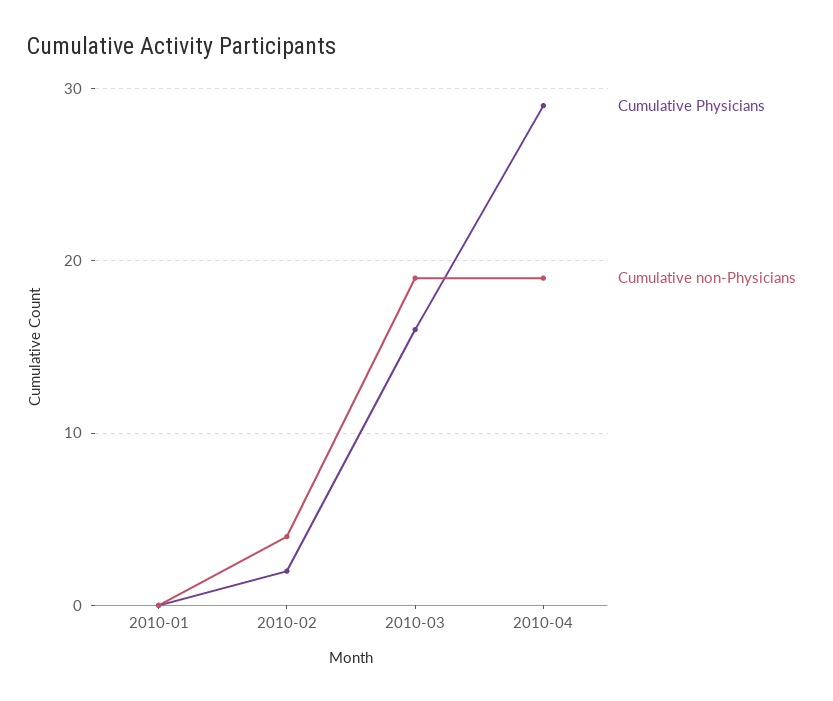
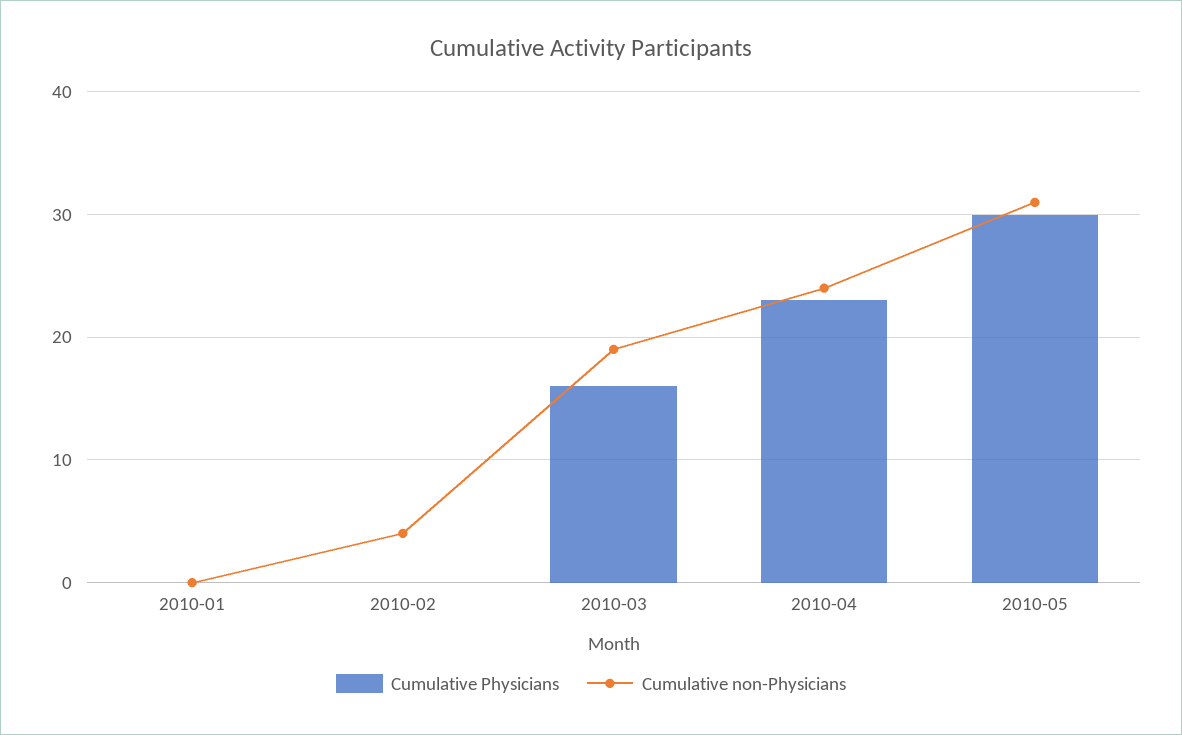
Cumulative Physicians, 2010-02: 2 -> 0
Cumulative Physicians, 2010-04: 29 -> 23
Cumulative non-Physicians, 2010-04: 19 -> 24
Cumulative Physicians, 2010-05: none -> 30
Cumulative non-Physicians, 2010-05: none -> 31

